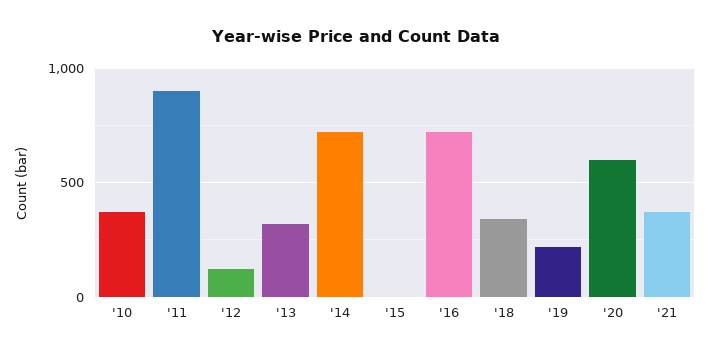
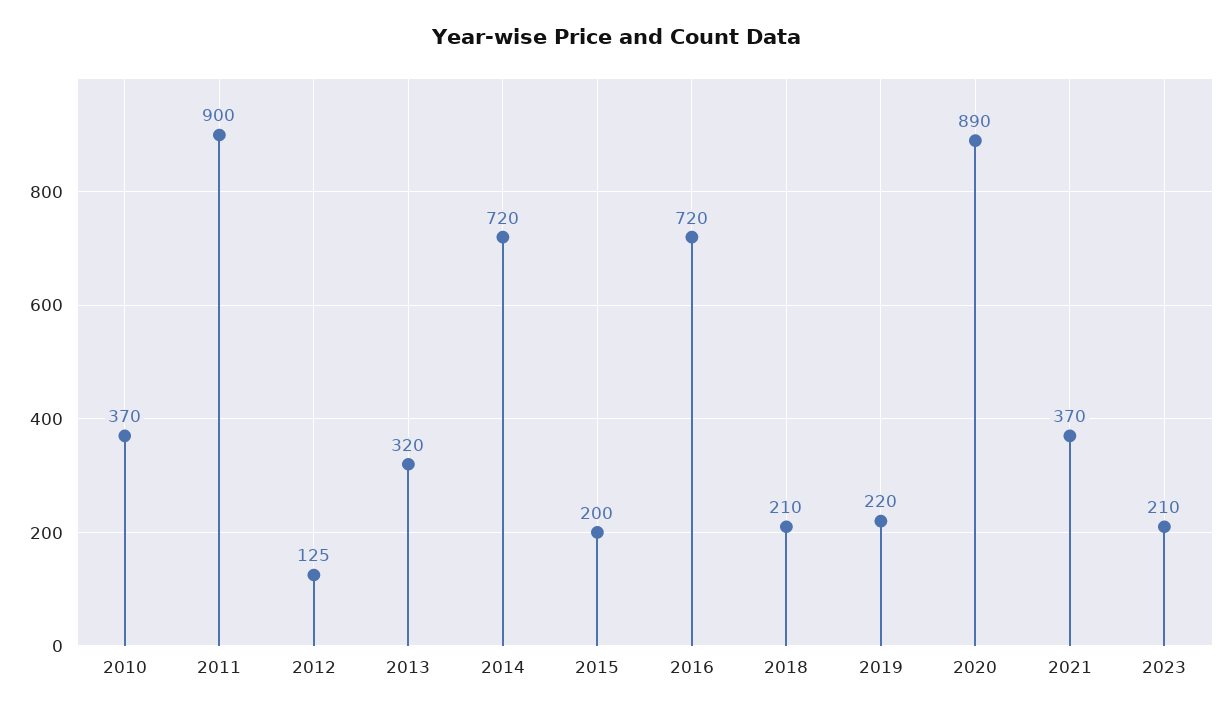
'15: 0 -> 200
'18: 350 -> 210
'20: 600 -> 890
2023: none -> 210

